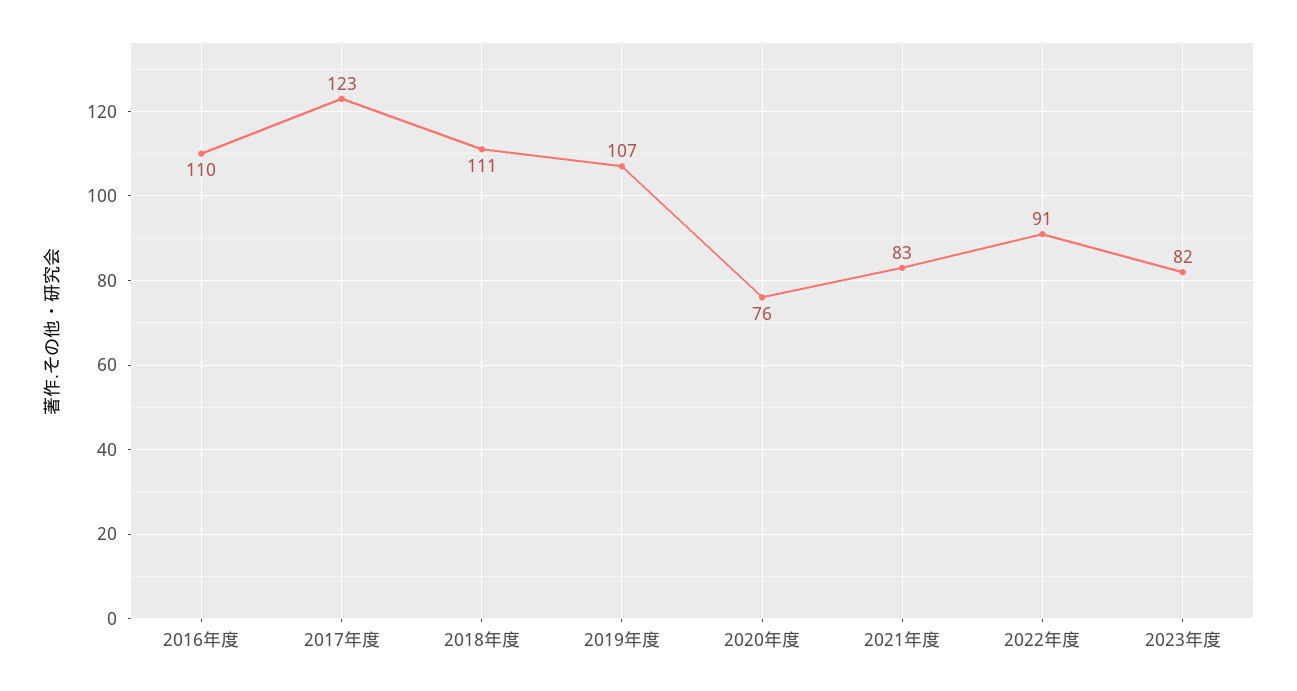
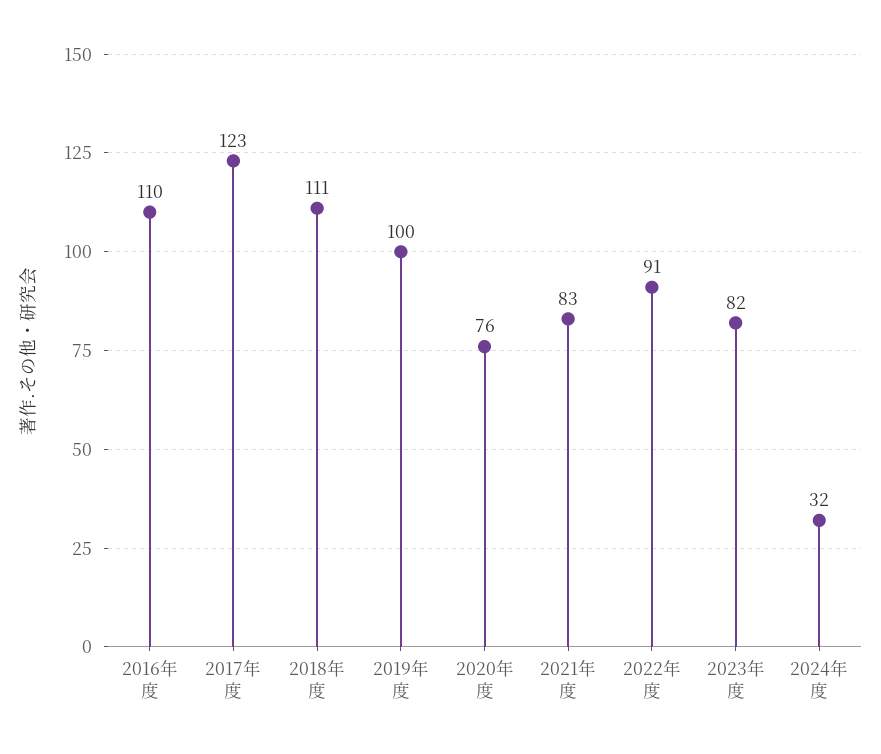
2019年度: 107 -> 100
2024年度: none -> 32

